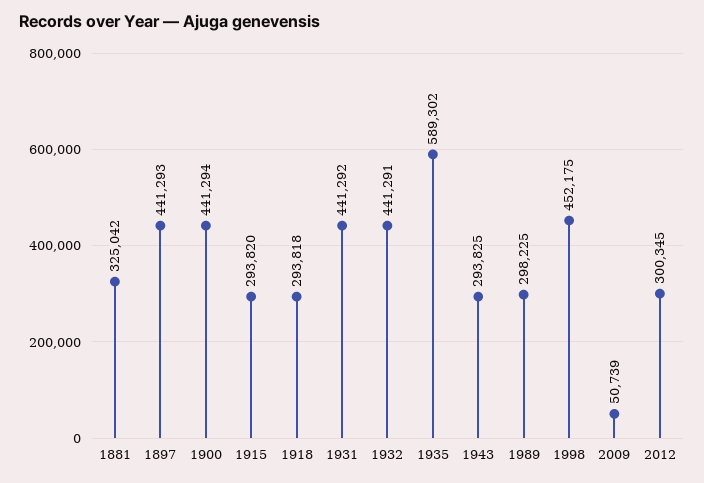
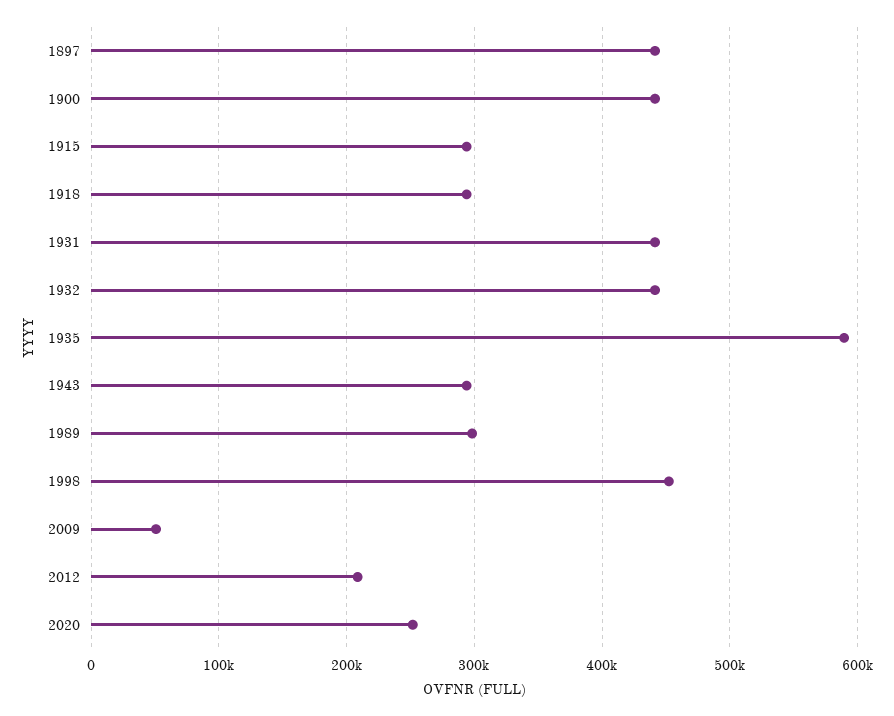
1881: 325042 -> none
2012: 300345 -> 210000
2020: none -> 250000

